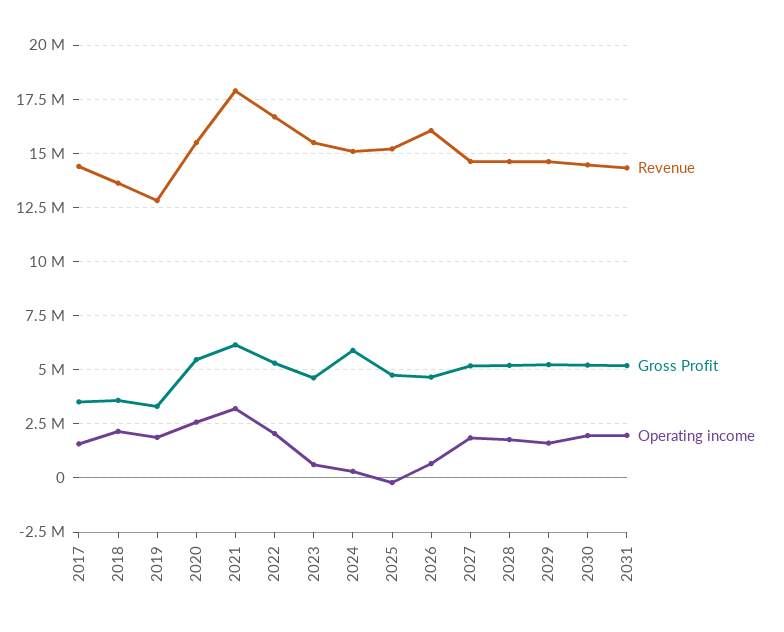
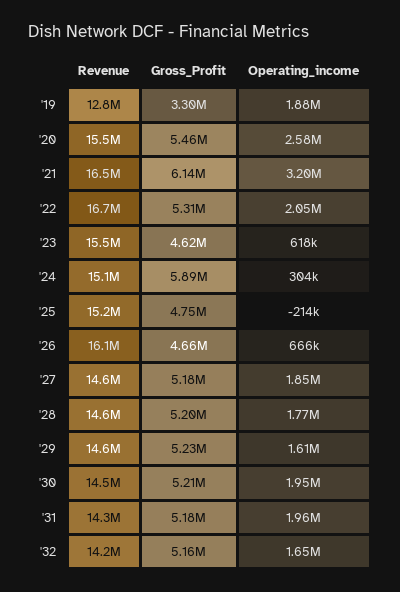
Revenue, 2017: 14500000 -> none
Gross Profit, 2017: 3500000 -> none
Operating income, 2017: 1500000 -> none
Revenue, 2018: 13500000 -> none
Gross Profit, 2018: 3500000 -> none
Operating income, 2018: 2000000 -> none
Revenue, 2021: 18000000 -> 16500000
Revenue, '32: none -> 14200000
Gross Profit, '32: none -> 5160000
Operating income, '32: none -> 1650000

